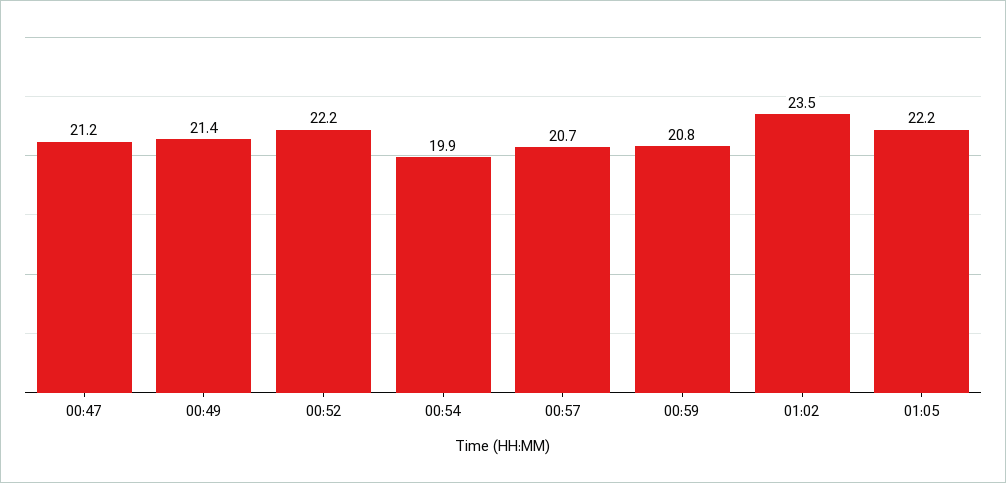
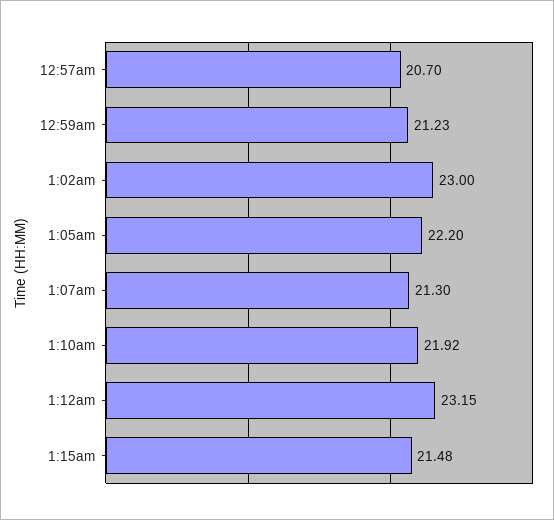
00:47: 21.2 -> none
00:49: 21.4 -> none
00:52: 22.2 -> none
00:54: 19.9 -> none
00:59: 20.8 -> 21.23
01:02: 23.5 -> 23
1:07am: none -> 21.3
1:10am: none -> 21.92
1:12am: none -> 23.15
1:15am: none -> 21.48

